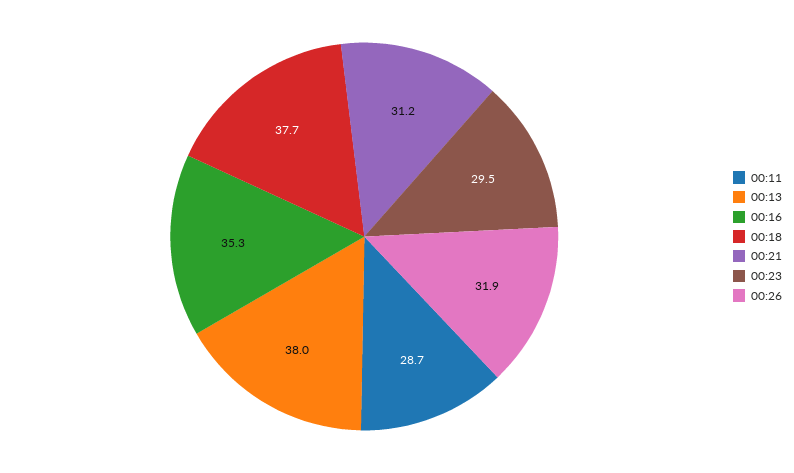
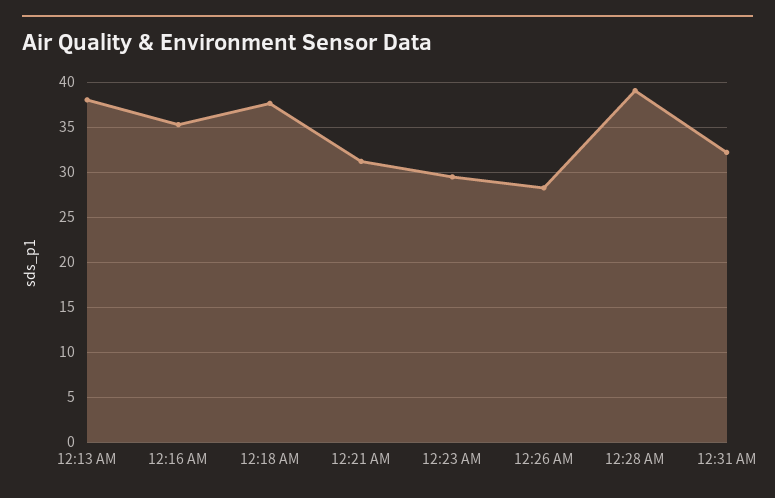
00:11: 28.7 -> none
00:26: 31.9 -> 28
12:28 AM: none -> 39
12:31 AM: none -> 32

